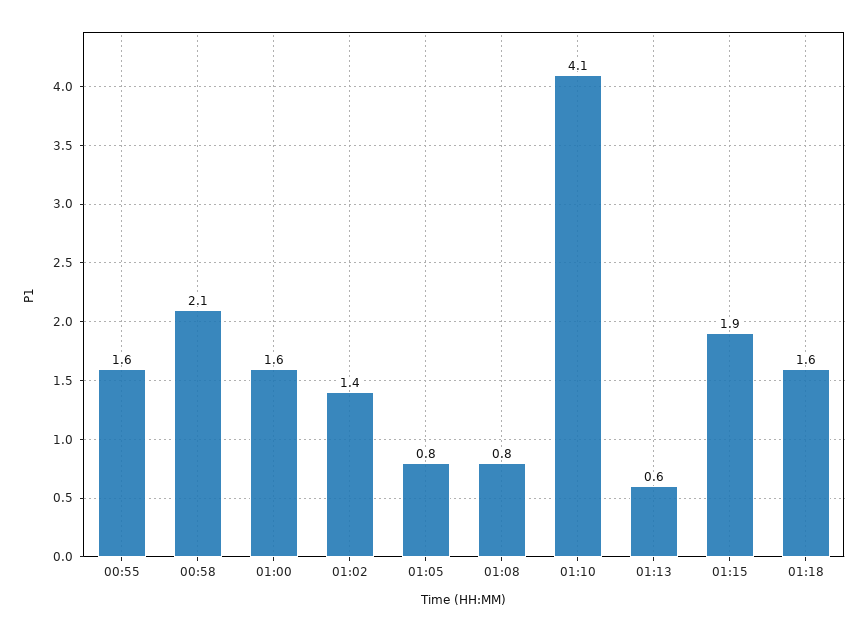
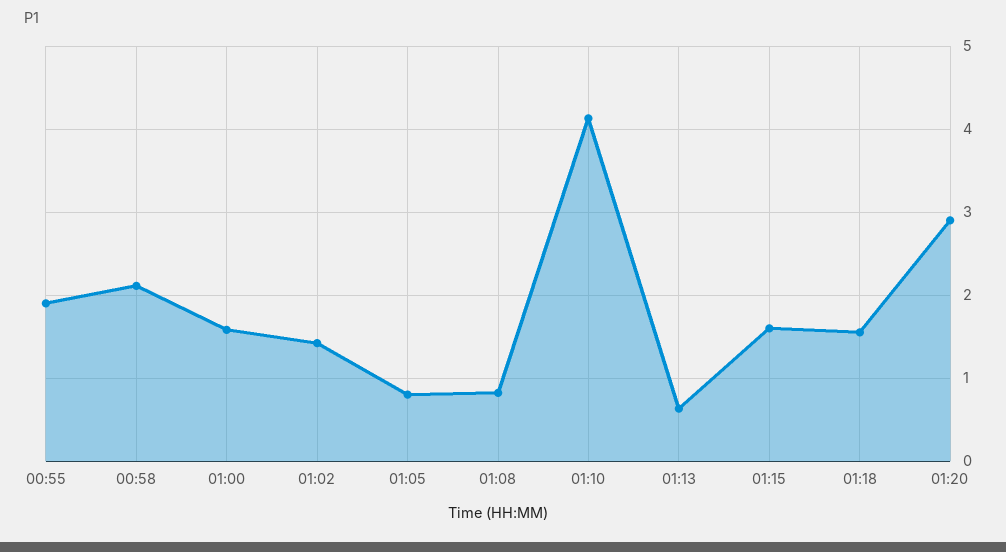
00:55: 1.6 -> 1.9
01:15: 1.9 -> 1.6
01:20: none -> 2.9

